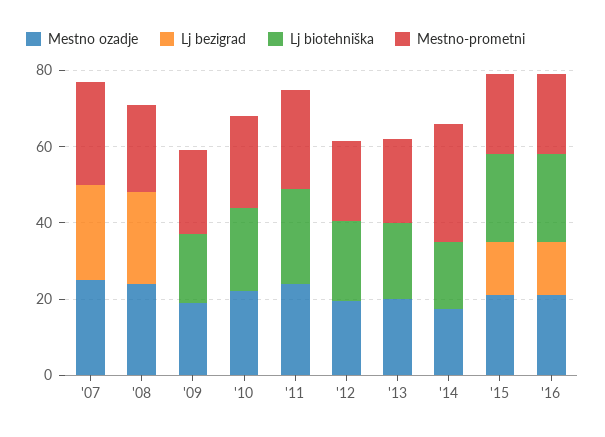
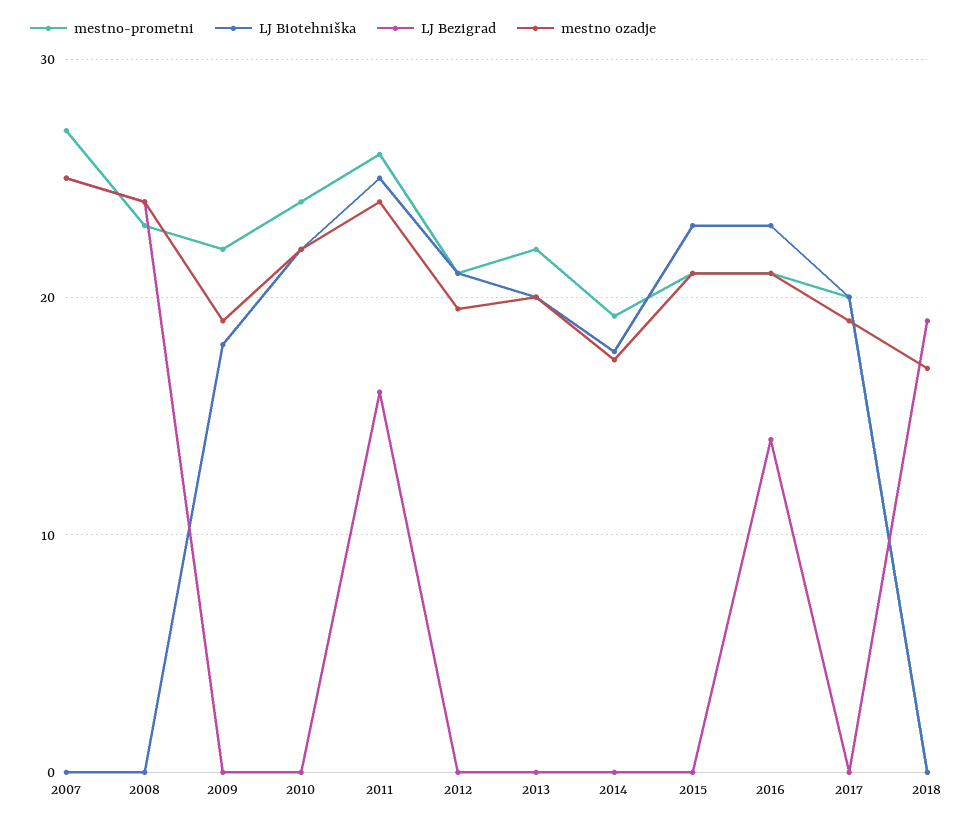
Lj bezigrad, '11: 0 -> 16
Mestno-prometni, '14: 30 -> 19
Lj bezigrad, '15: 15 -> 0
Mestno-prometni, 2017: none -> 20
Lj biotehniška, 2017: none -> 20
Lj bezigrad, 2017: none -> 0
Mestno ozadje, 2017: none -> 19
Mestno-prometni, 2018: none -> 0
Lj biotehniška, 2018: none -> 0
Lj bezigrad, 2018: none -> 19
Mestno ozadje, 2018: none -> 17

